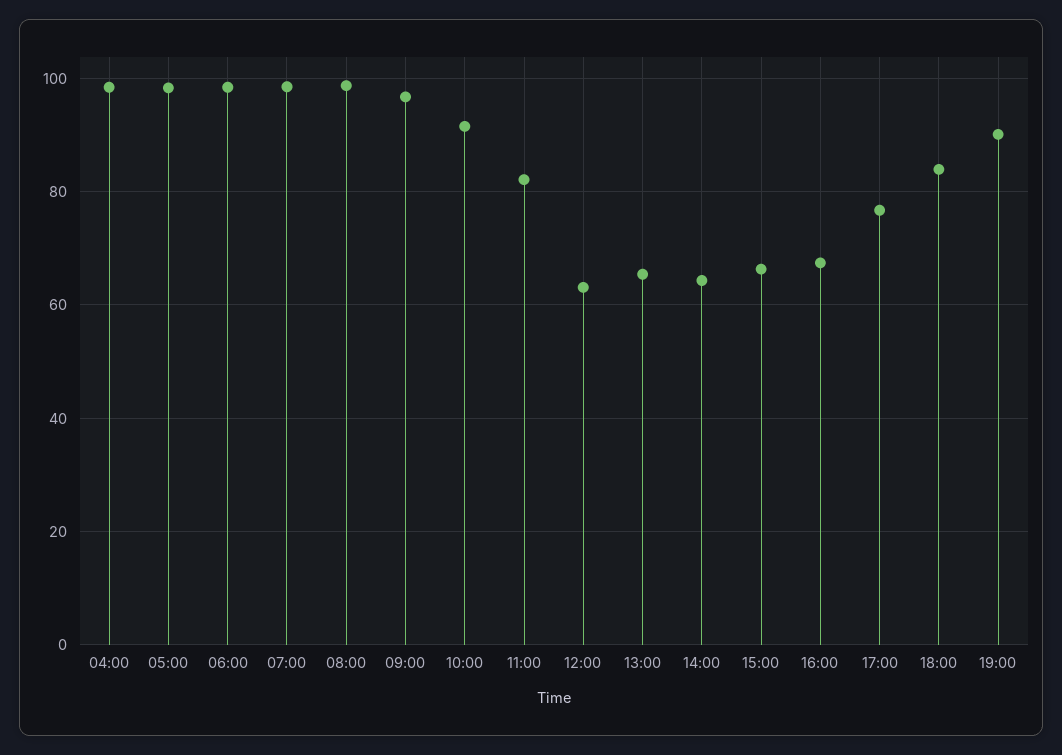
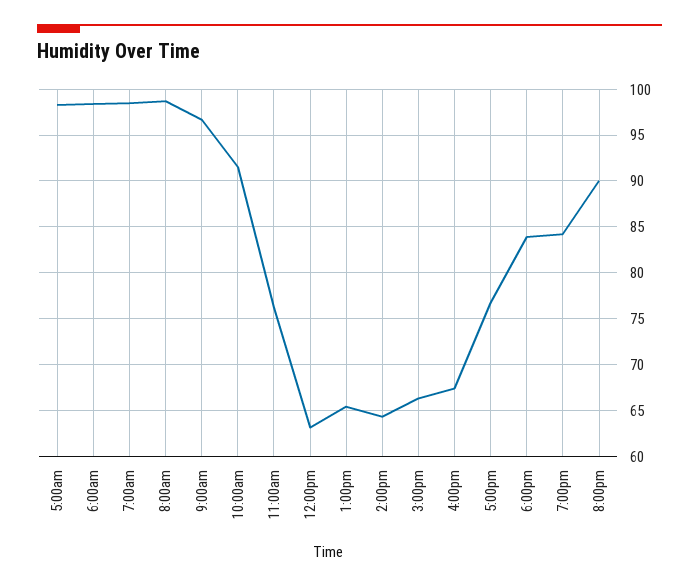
04:00: 98 -> none
11:00: 82 -> 76
19:00: 90 -> 84
8:00pm: none -> 90

